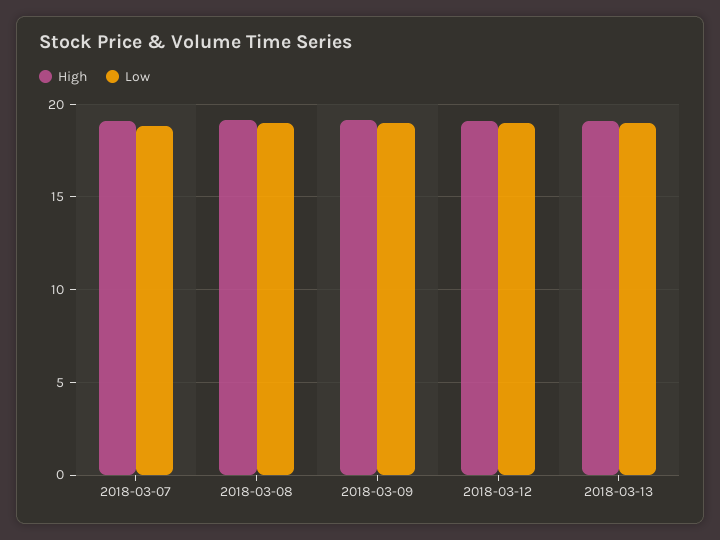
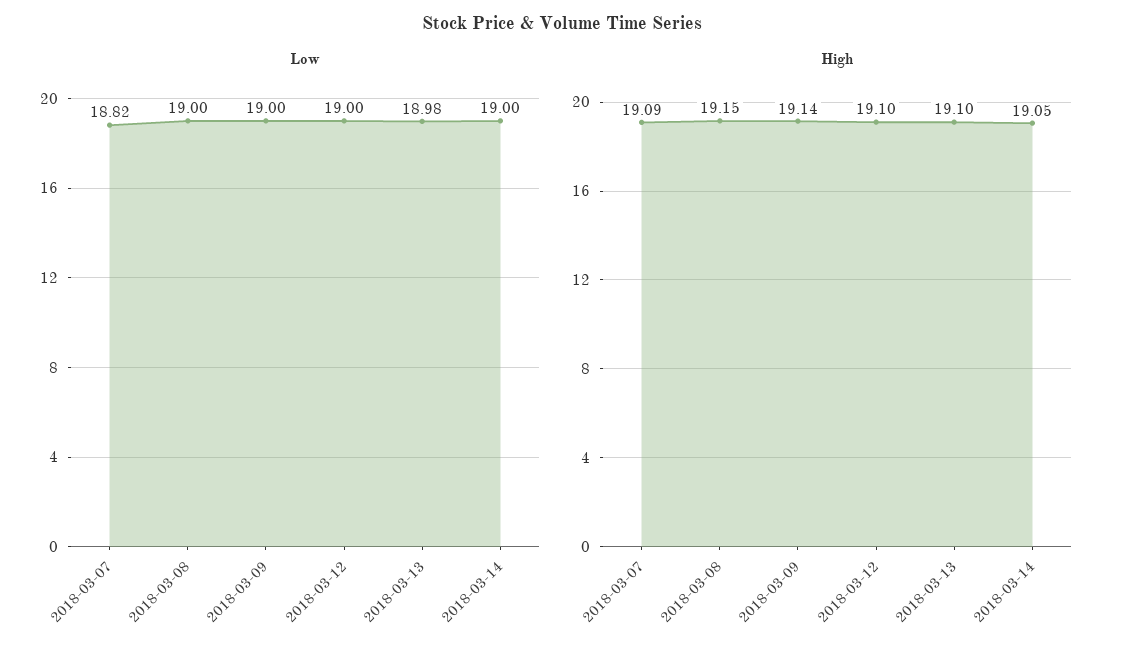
Low, 2018-03-14: none -> 19
High, 2018-03-14: none -> 19.05

